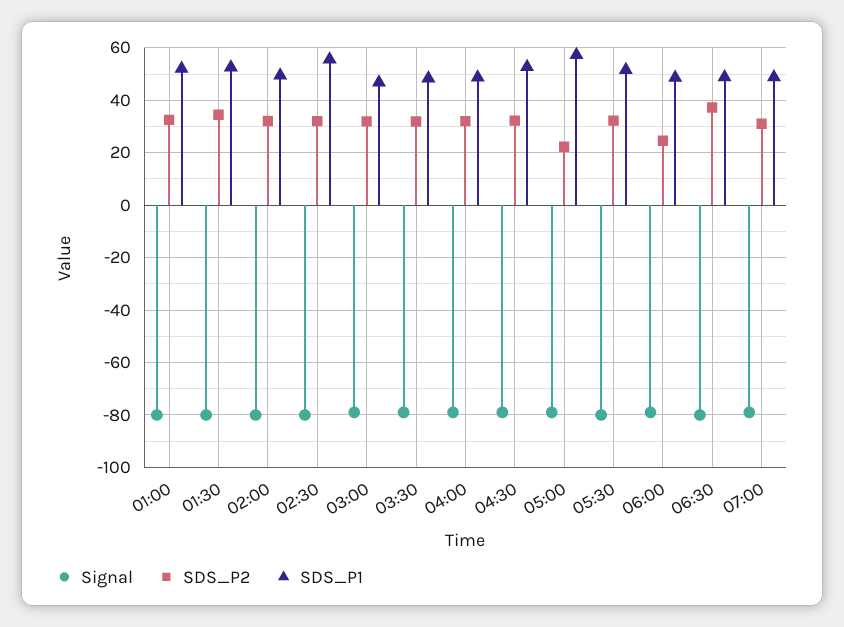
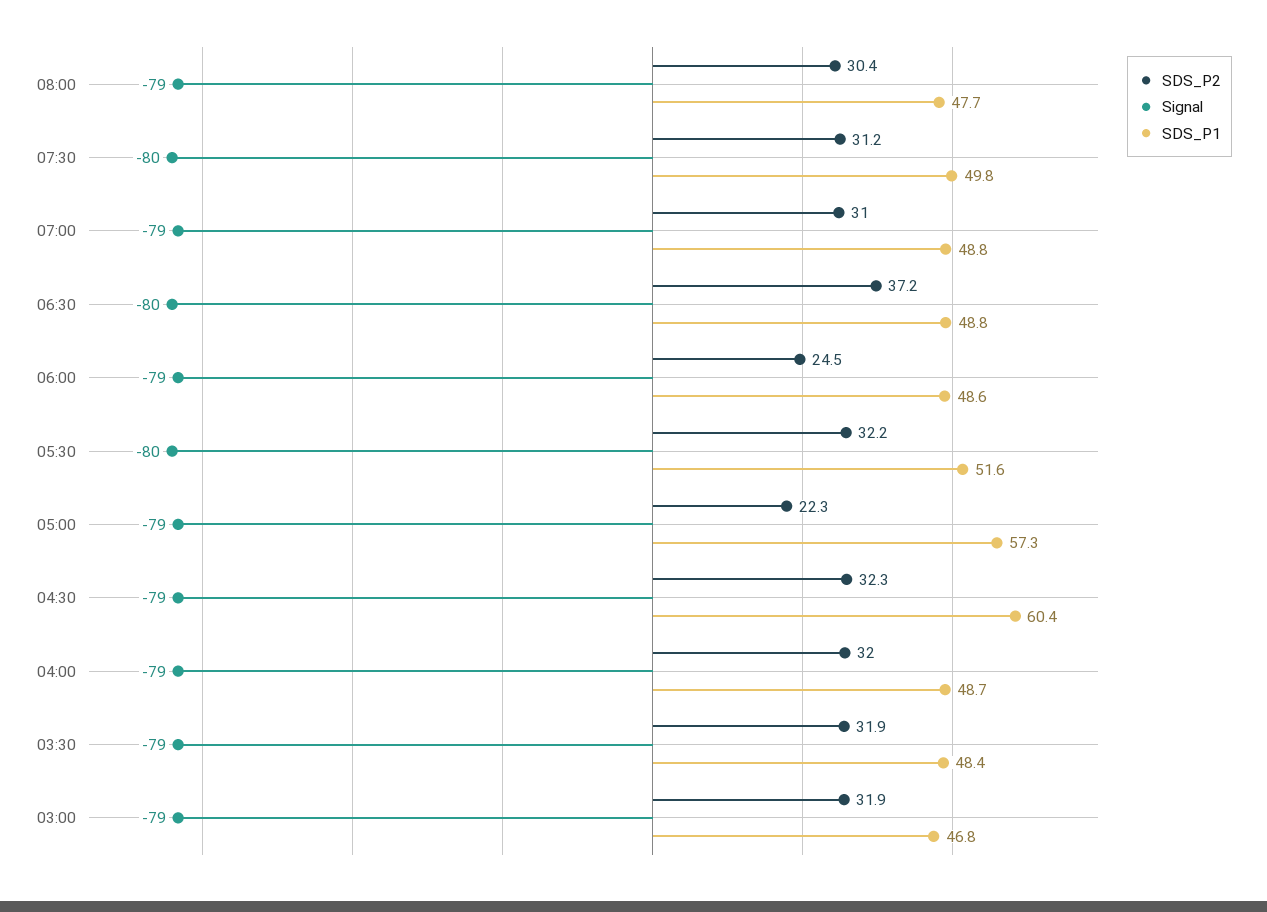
Signal, 01:00: -80 -> none
SDS_P2, 01:00: 32.5 -> none
SDS_P1, 01:00: 52.5 -> none
Signal, 01:30: -80 -> none
SDS_P2, 01:30: 35 -> none
SDS_P1, 01:30: 52.5 -> none
Signal, 02:00: -80 -> none
SDS_P2, 02:00: 32.5 -> none
SDS_P1, 02:00: 50 -> none
Signal, 02:30: -80 -> none
SDS_P2, 02:30: 32.5 -> none
SDS_P1, 02:30: 55 -> none
SDS_P1, 04:30: 52.5 -> 60.4
SDS_P2, 08:00: none -> 30.4
Signal, 08:00: none -> -79
SDS_P1, 08:00: none -> 47.7
SDS_P2, 07:30: none -> 31.2
Signal, 07:30: none -> -80
SDS_P1, 07:30: none -> 49.8

